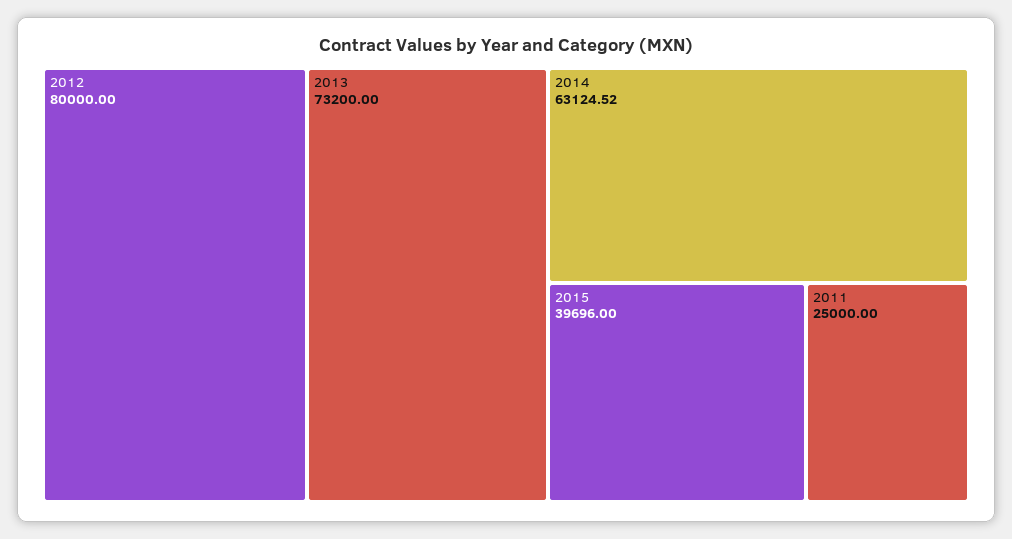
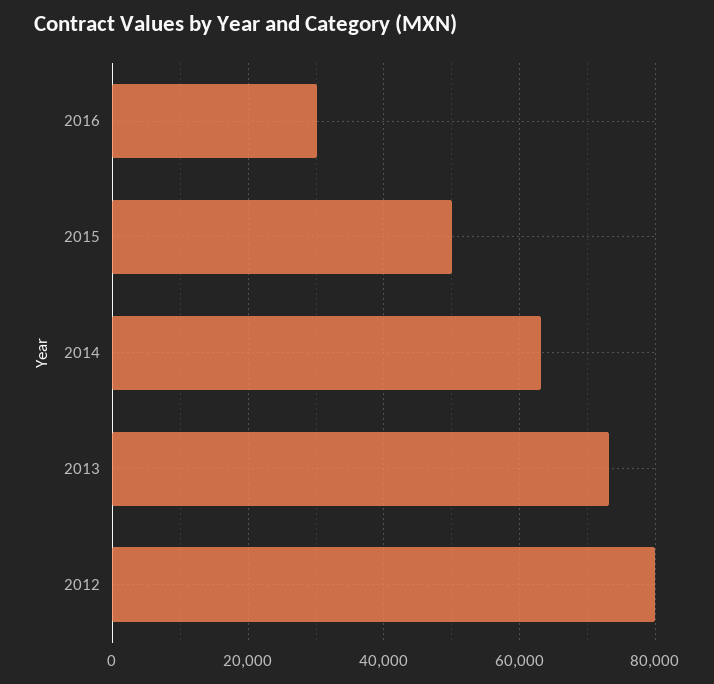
2015: 39696 -> 50000
2011: 25000 -> none
2016: none -> 30000

